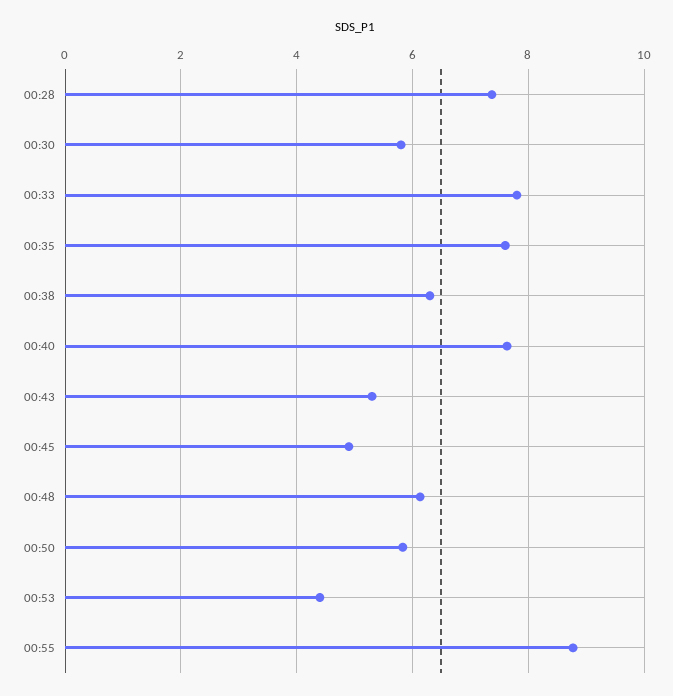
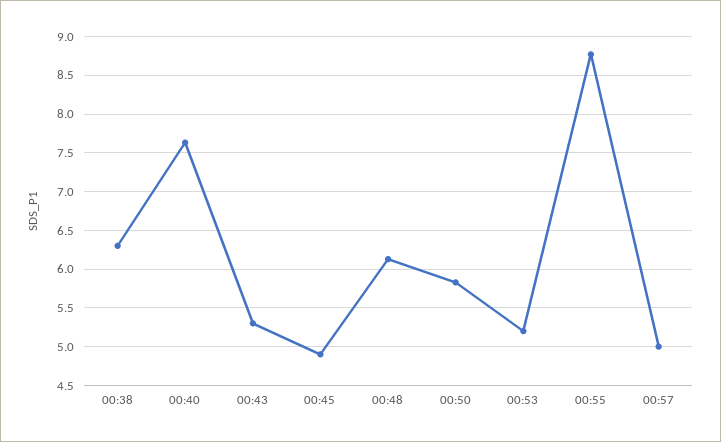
00:28: 7.4 -> none
00:30: 5.8 -> none
00:33: 7.8 -> none
00:35: 7.6 -> none
00:53: 4.4 -> 5.2
00:57: none -> 5

